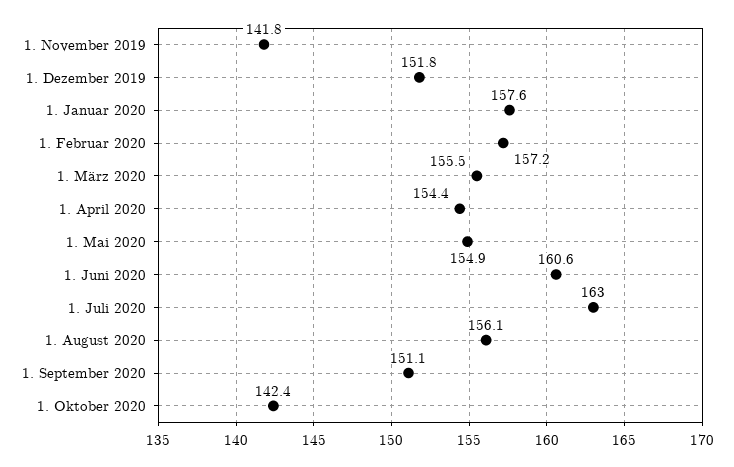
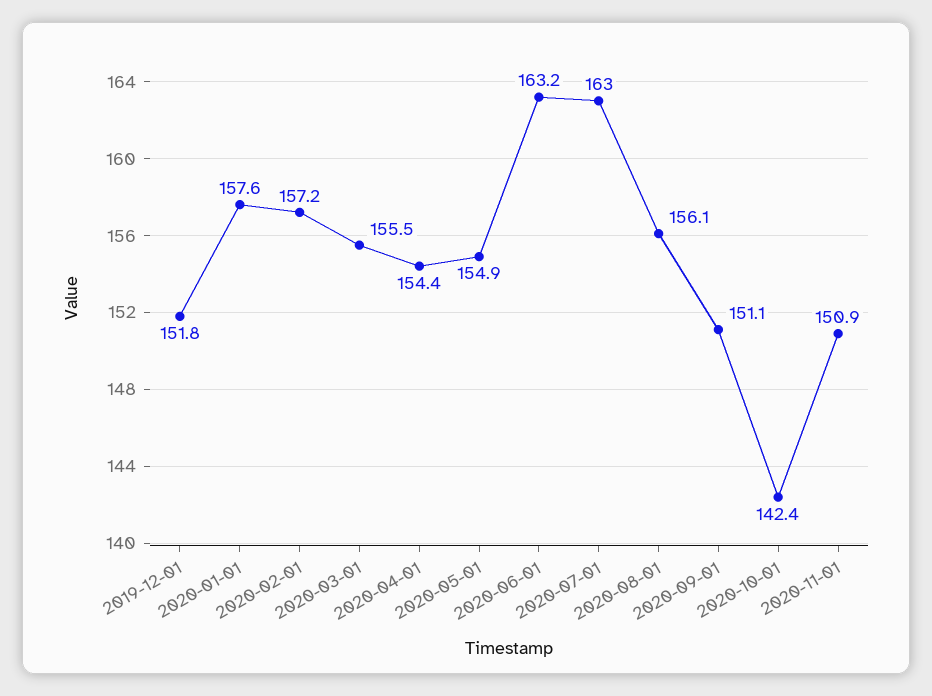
1. November 2019: 141.8 -> none
1. Juni 2020: 160.6 -> 163.2
2020-11-01: none -> 150.9

